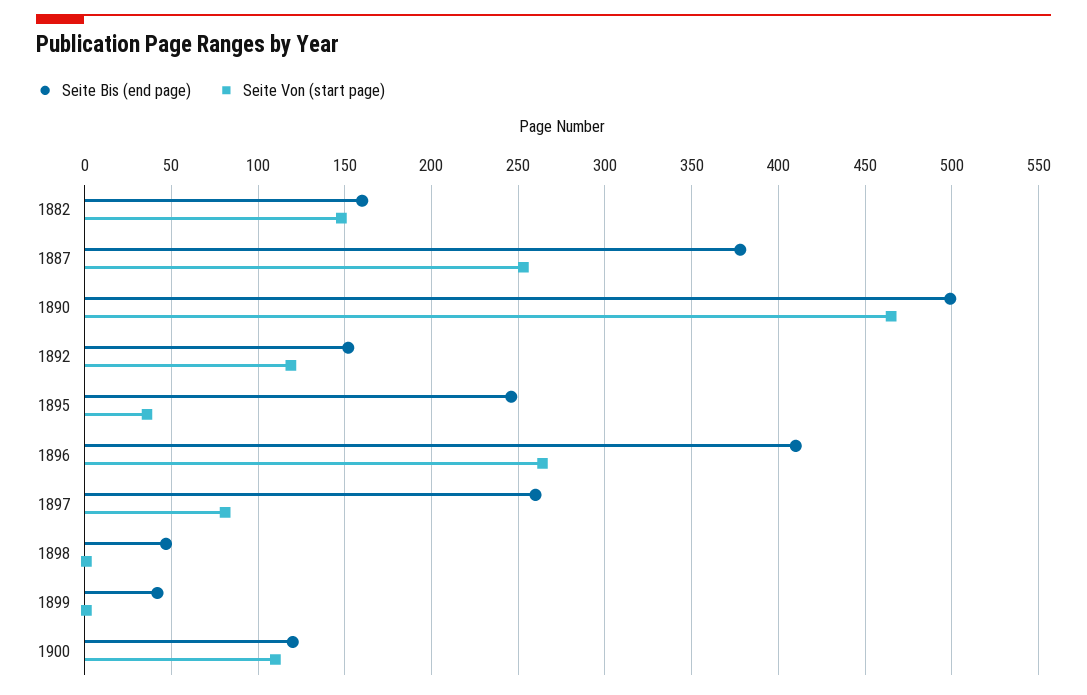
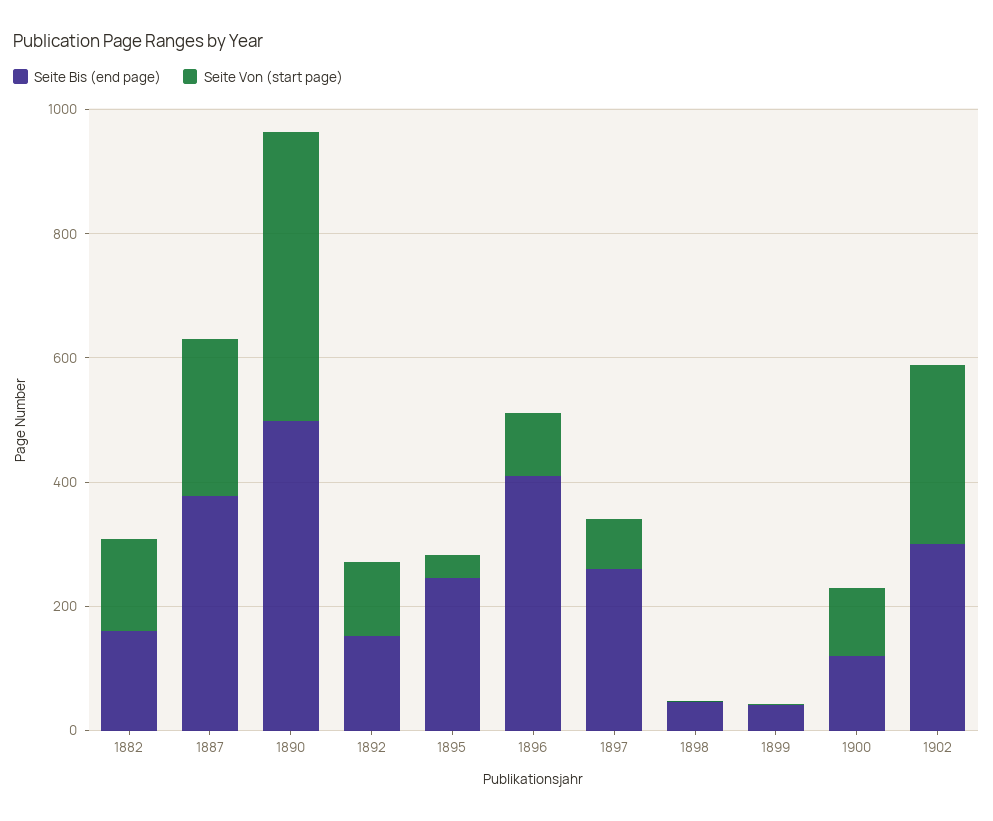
Seite Von (start page), 1896: 265 -> 100
Seite Bis (end page), 1902: none -> 300
Seite Von (start page), 1902: none -> 300

